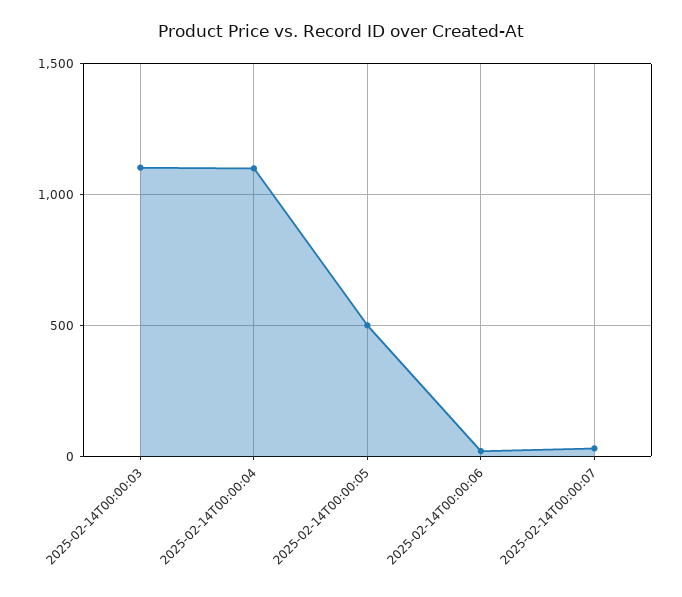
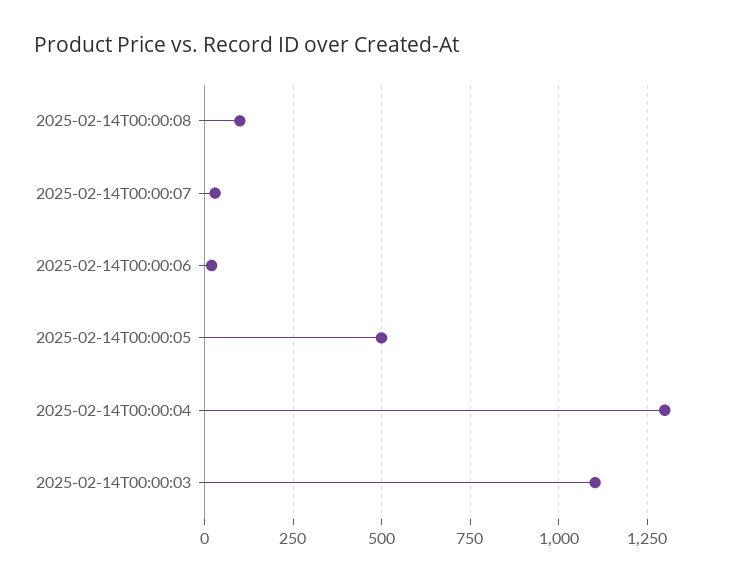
2025-02-14T00:00:04: 1100 -> 1300
2025-02-14T00:00:08: none -> 100

